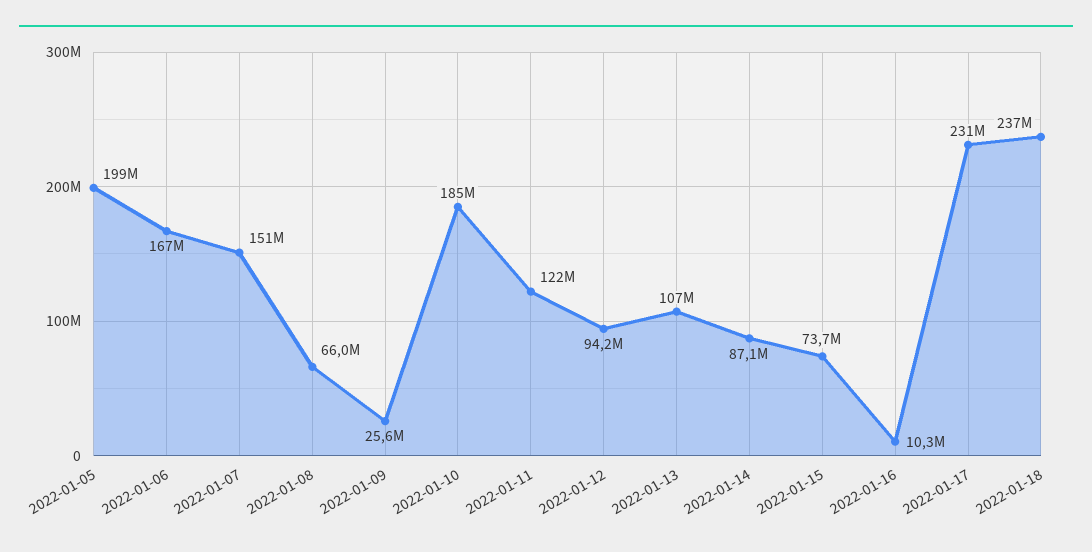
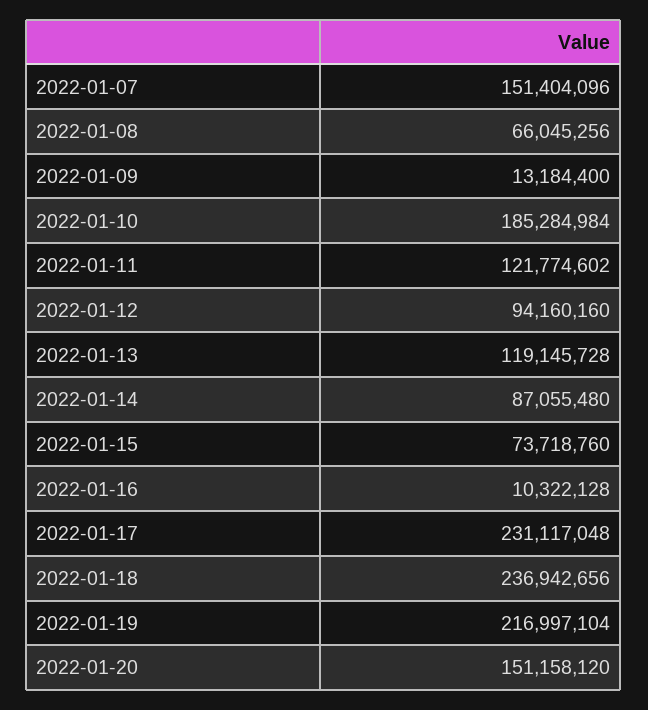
2022-01-05: 199000000 -> none
2022-01-06: 167000000 -> none
2022-01-09: 25600000 -> 13184400
2022-01-13: 107000000 -> 119145728
2022-01-19: none -> 216997104
2022-01-20: none -> 151158120

